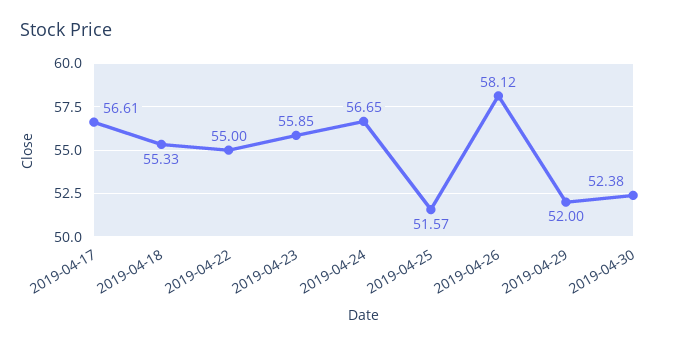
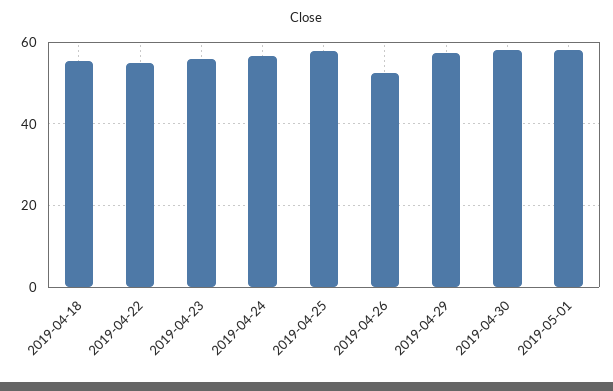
2019-04-17: 56.61 -> none
2019-04-25: 51.57 -> 58
2019-04-26: 58.12 -> 52
2019-04-29: 52 -> 58
2019-04-30: 52.38 -> 58
2019-05-01: none -> 58

